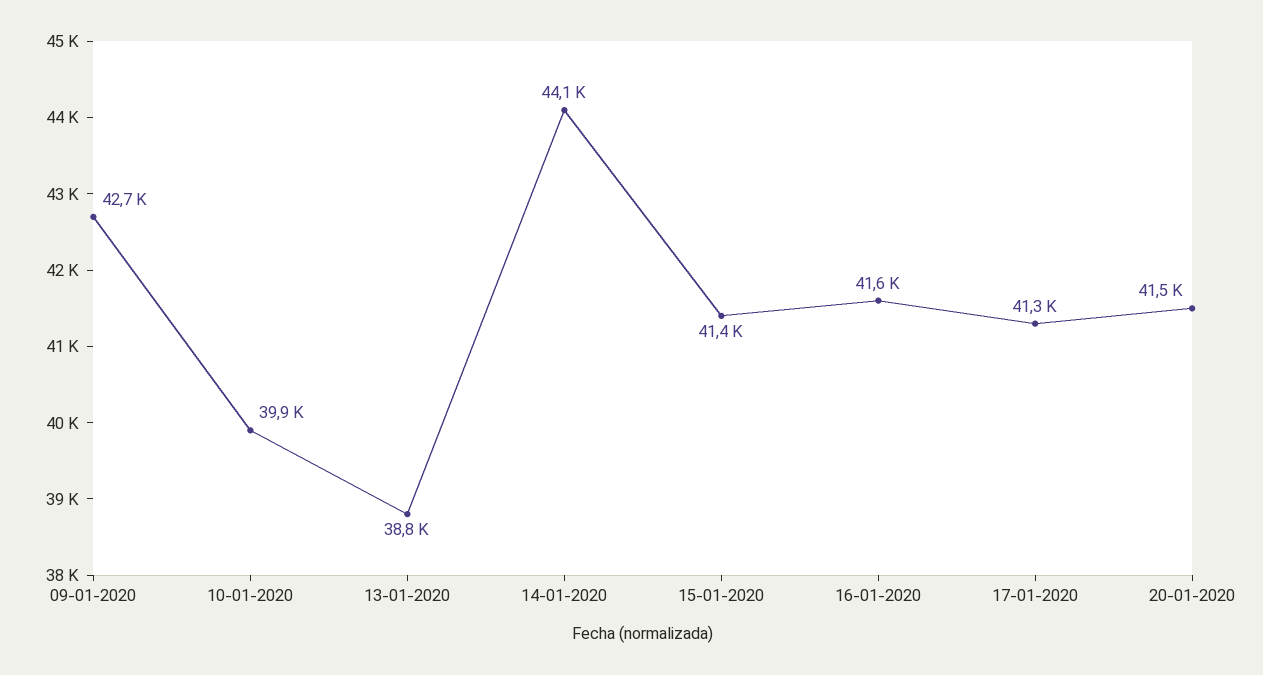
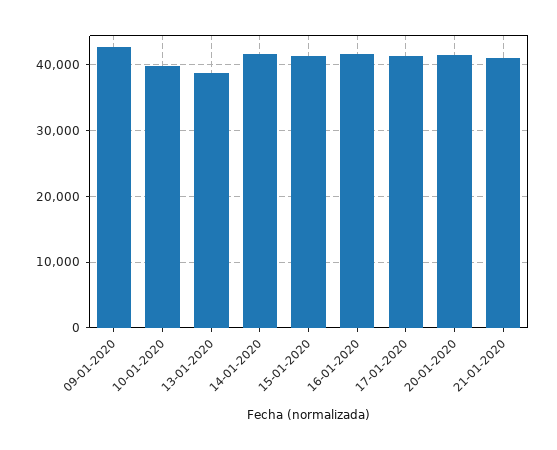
14-01-2020: 44100 -> 42000
21-01-2020: none -> 41000

